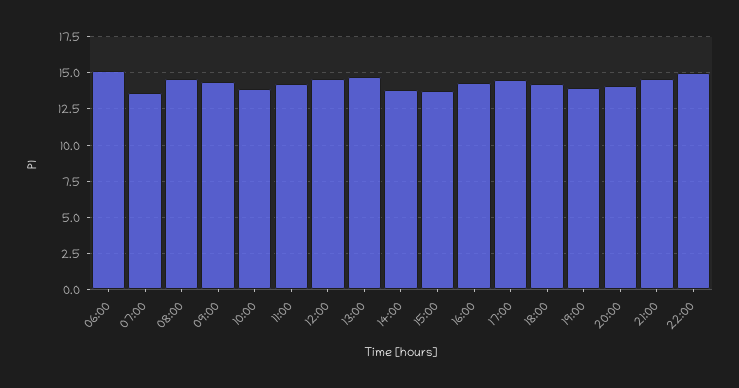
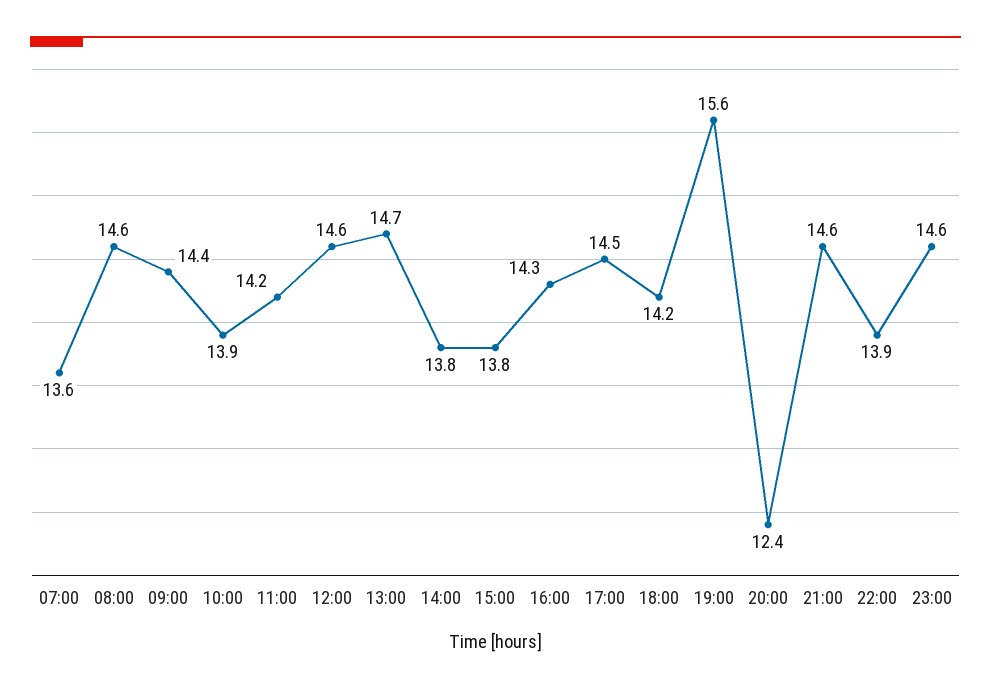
06:00: 15 -> none
19:00: 14 -> 15.6
20:00: 14 -> 12.4
22:00: 15 -> 13.9
23:00: none -> 14.6

